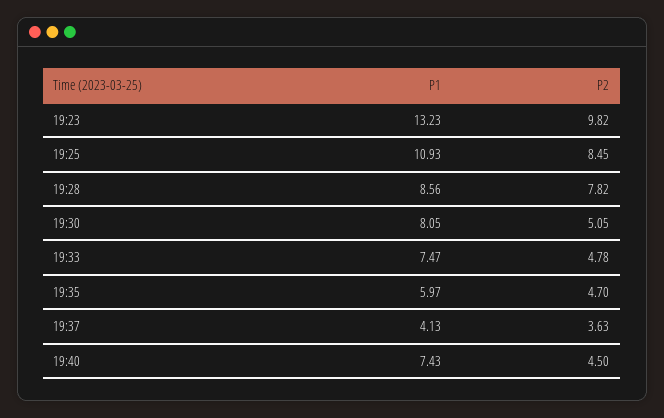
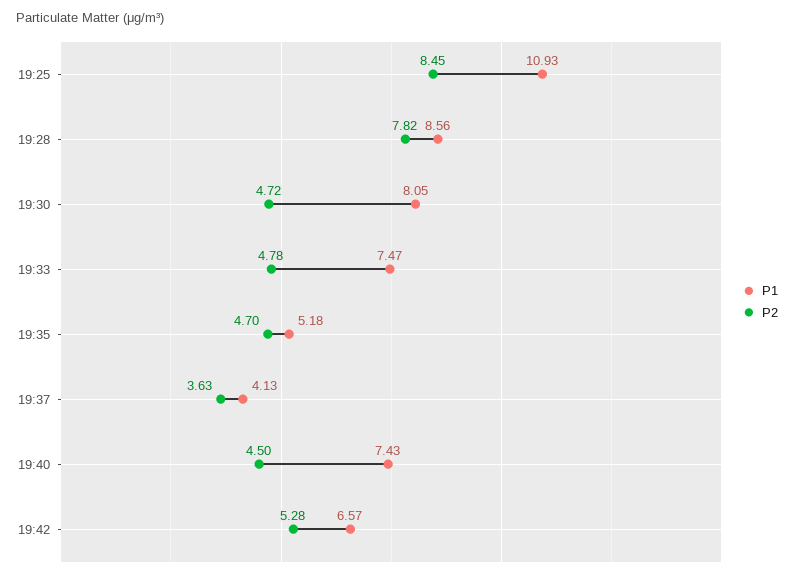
P1, 19:23: 13.23 -> none
P2, 19:23: 9.82 -> none
P2, 19:30: 5.05 -> 4.72
P1, 19:35: 5.97 -> 5.18
P1, 19:42: none -> 6.57
P2, 19:42: none -> 5.28

